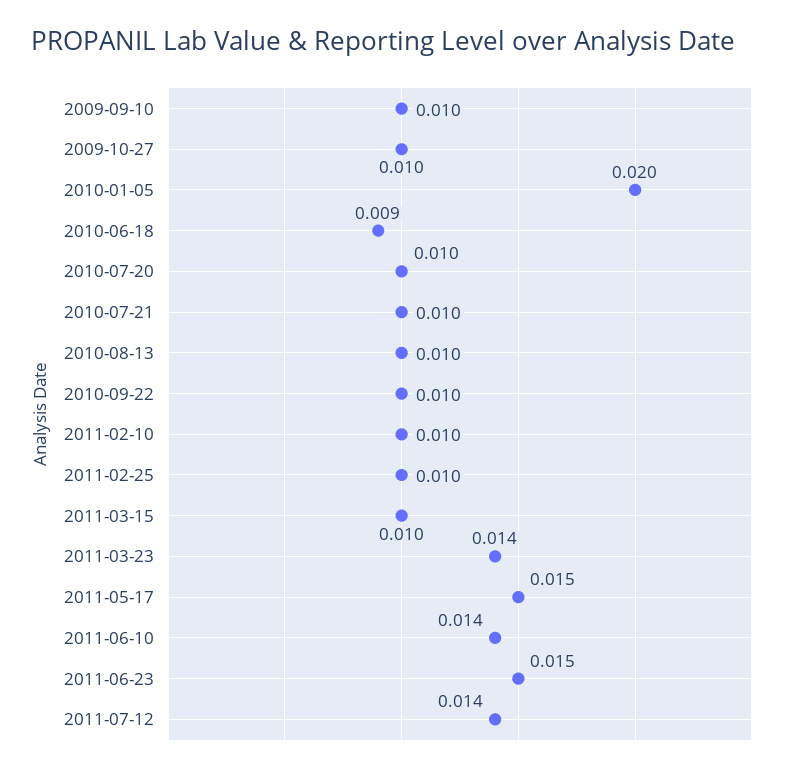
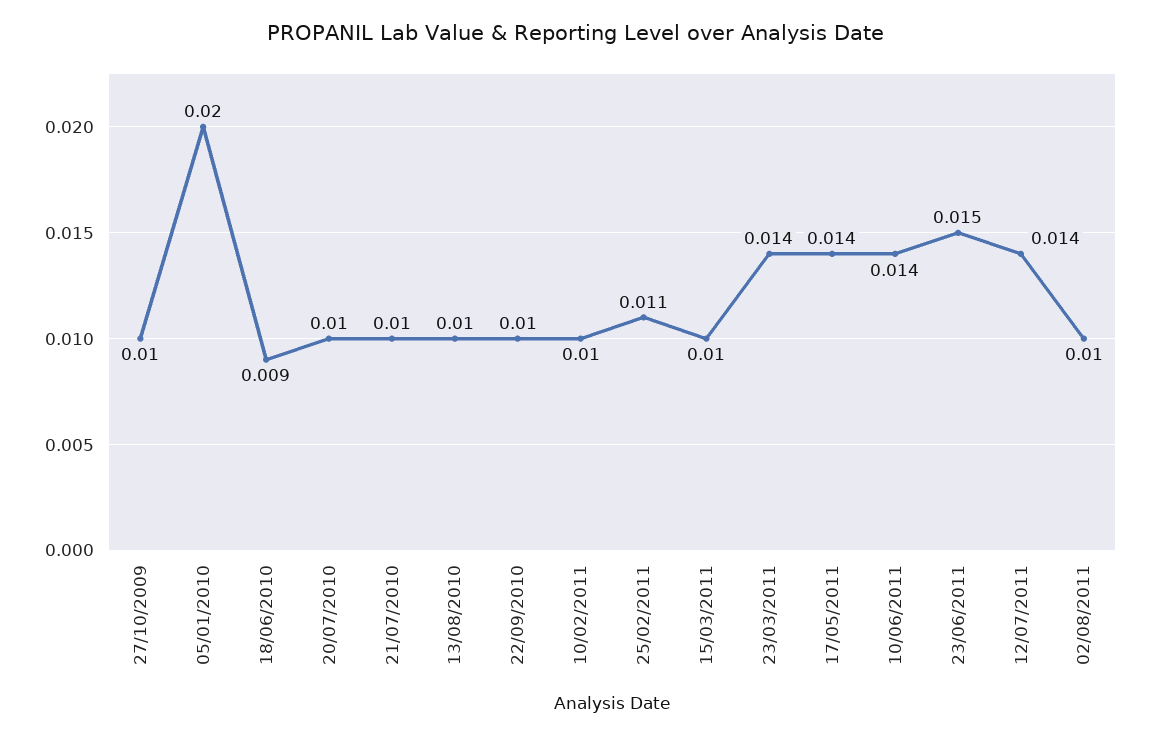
2009-09-10: 0.01 -> none
2011-02-25: 0.01 -> 0.011
2011-05-17: 0.015 -> 0.014
02/08/2011: none -> 0.01

